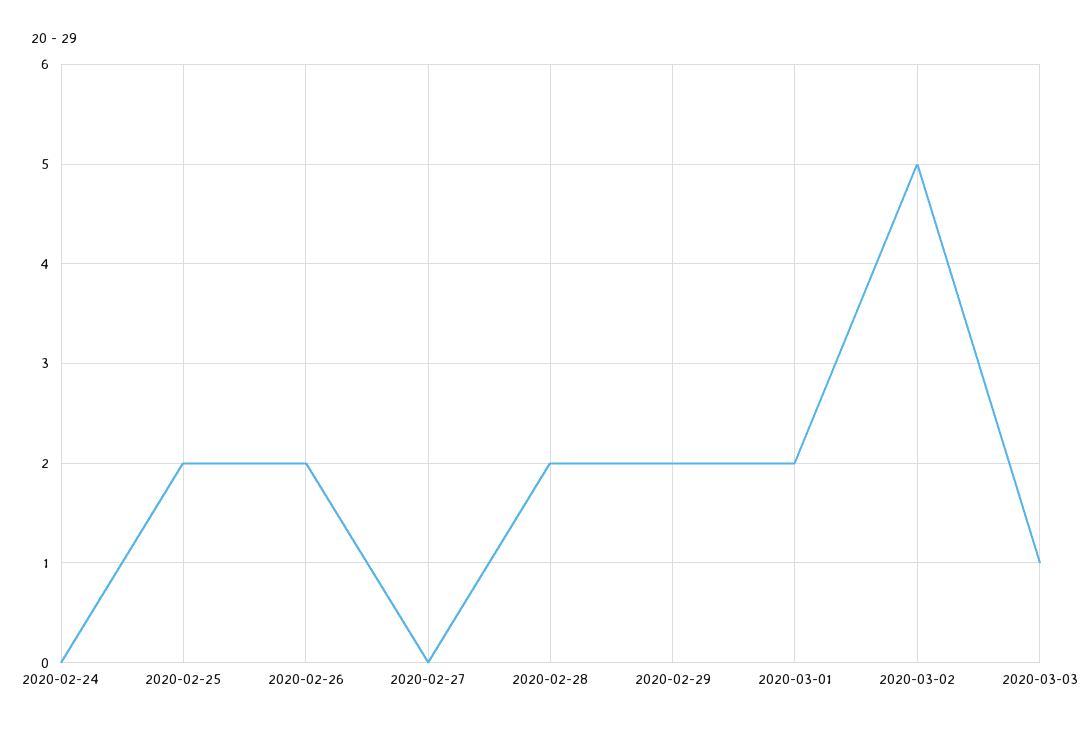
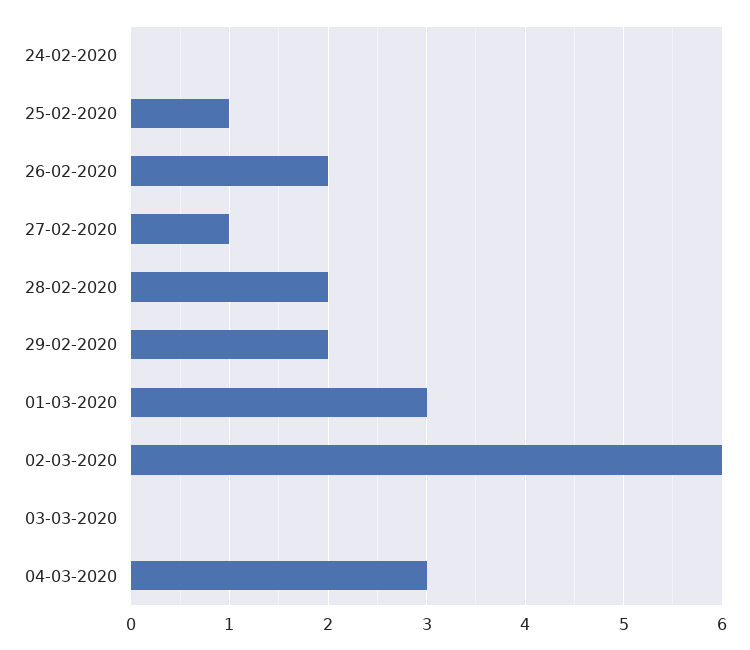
2020-02-25: 2 -> 1
2020-02-27: 0 -> 1
2020-03-01: 2 -> 3
2020-03-02: 5 -> 6
2020-03-03: 1 -> 0
04-03-2020: none -> 3

